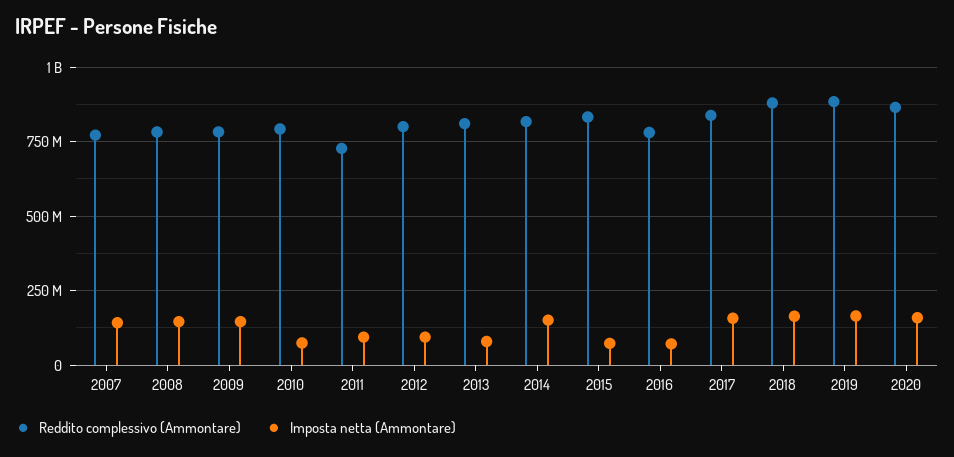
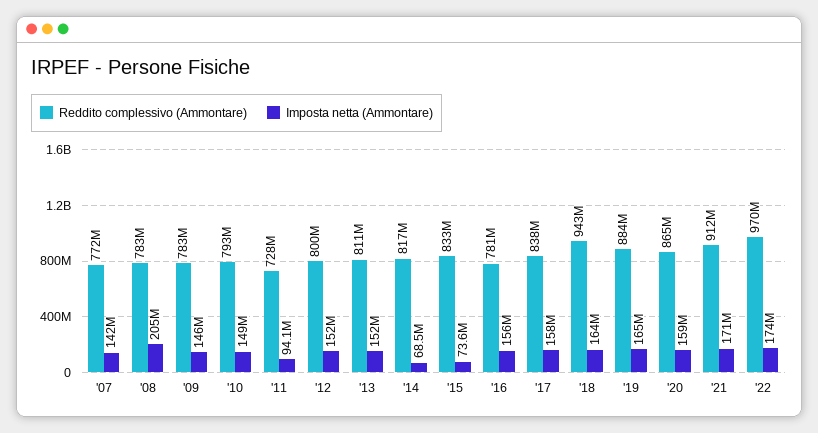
Imposta netta (Ammontare), 2008: 150000000 -> 205000000
Imposta netta (Ammontare), 2010: 75000000 -> 149000000
Imposta netta (Ammontare), 2012: 100000000 -> 152000000
Imposta netta (Ammontare), 2013: 75000000 -> 152000000
Imposta netta (Ammontare), 2014: 150000000 -> 68500000
Imposta netta (Ammontare), 2016: 75000000 -> 156000000
Reddito complessivo (Ammontare), 2018: 875000000 -> 943000000
Reddito complessivo (Ammontare), '21: none -> 912000000
Imposta netta (Ammontare), '21: none -> 171000000
Reddito complessivo (Ammontare), '22: none -> 970000000
Imposta netta (Ammontare), '22: none -> 174000000

